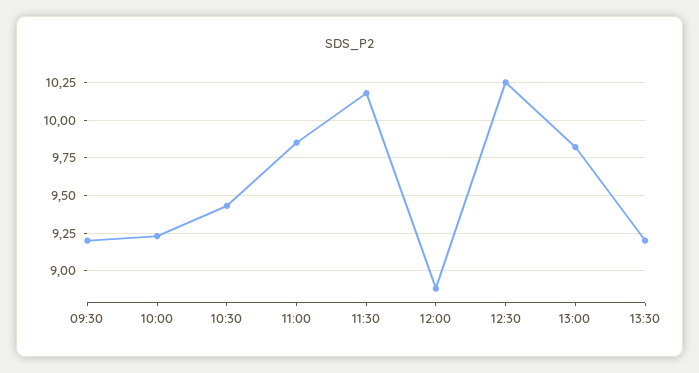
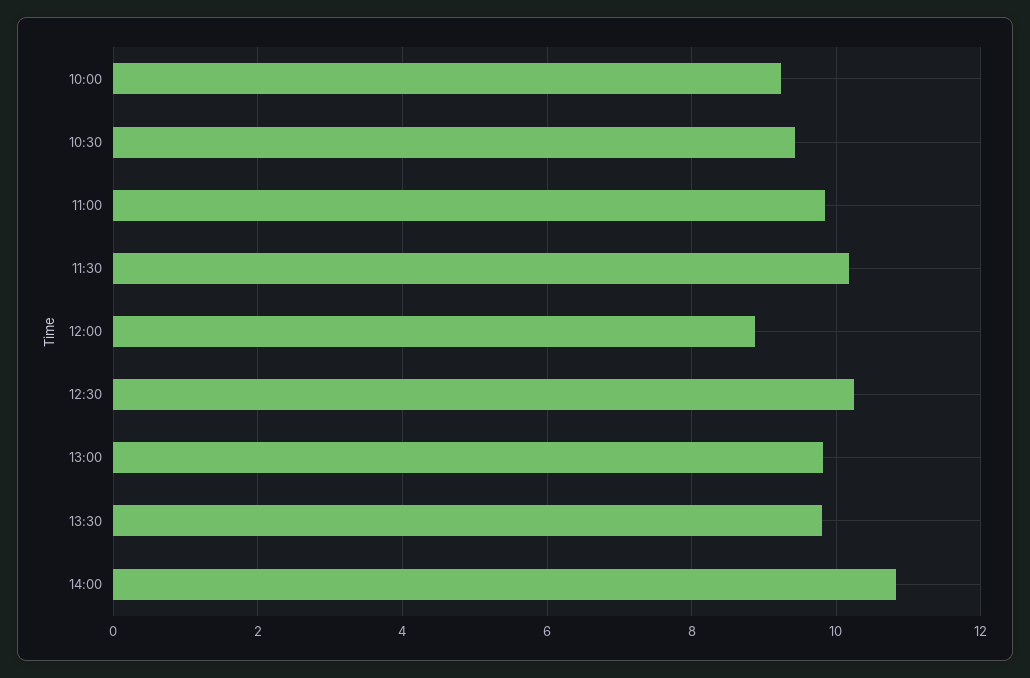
09:30: 9.2 -> none
13:30: 9.2 -> 9.8
14:00: none -> 10.8

